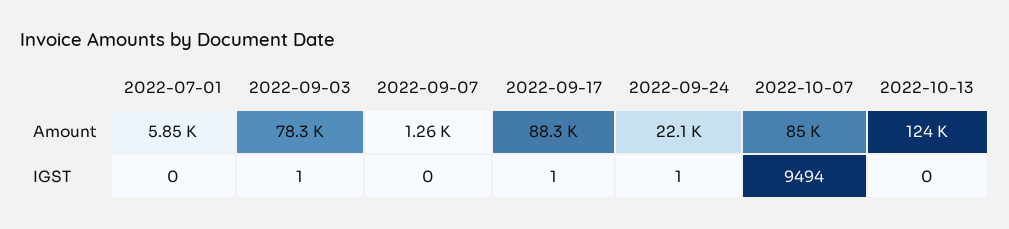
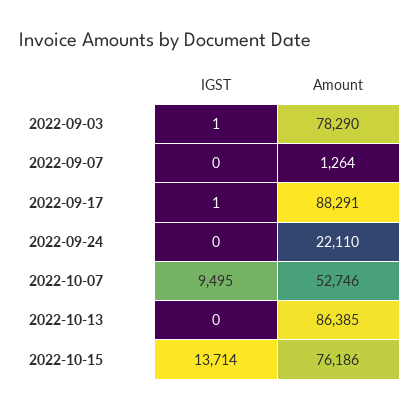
2022-07-01, Amount: 5850 -> none
2022-10-07, Amount: 85000 -> 52746
2022-10-13, Amount: 124000 -> 86385
2022-07-01, IGST: 0 -> none
2022-09-24, IGST: 1 -> 0
2022-10-07, IGST: 9494 -> 9495
2022-10-15, IGST: none -> 13714
2022-10-15, Amount: none -> 76186

